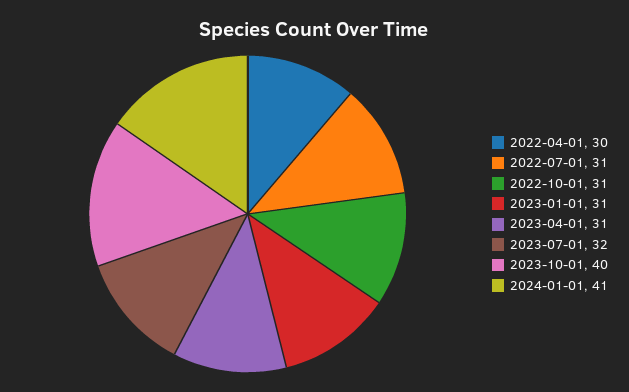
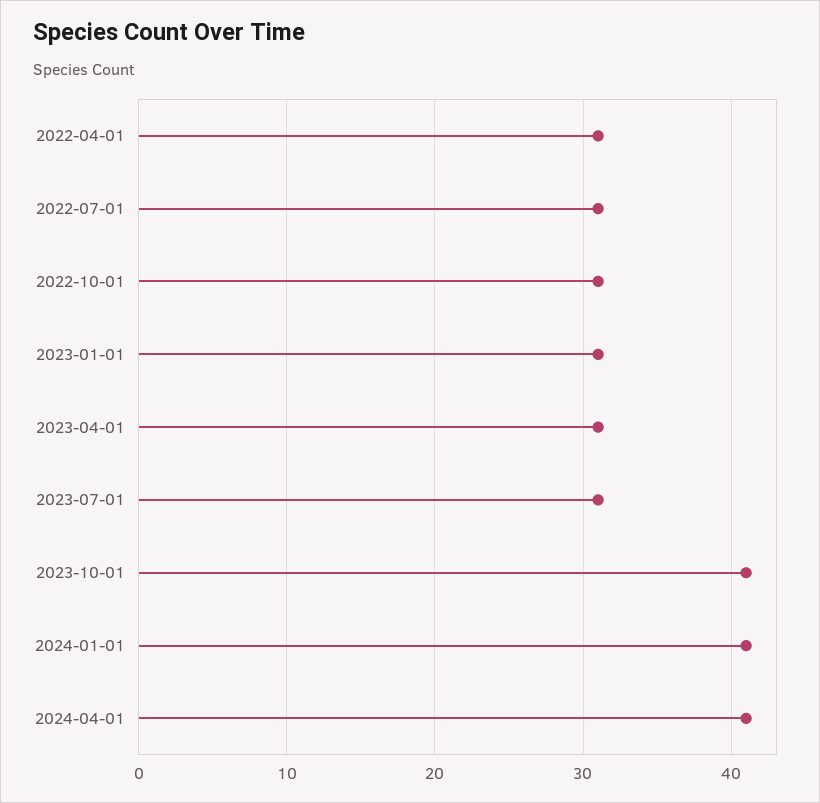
2022-04-01: 30 -> 31
2023-07-01: 32 -> 31
2023-10-01: 40 -> 41
2024-04-01: none -> 41

